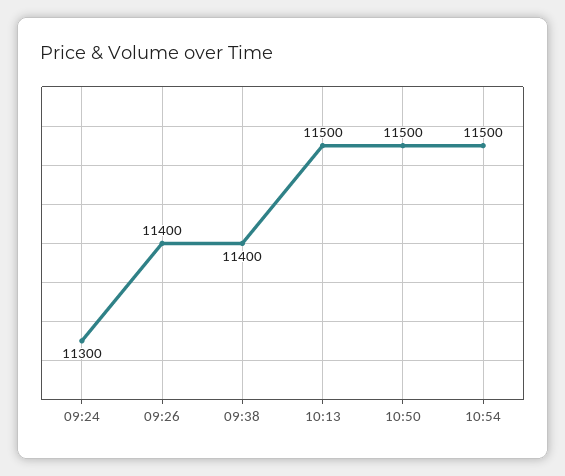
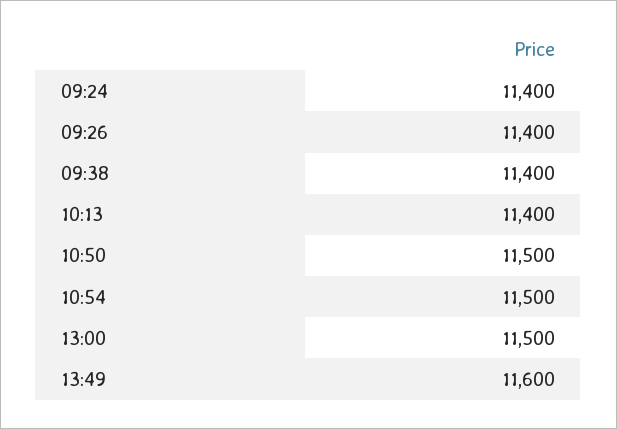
09:24: 11300 -> 11400
10:13: 11500 -> 11400
13:00: none -> 11500
13:49: none -> 11600

